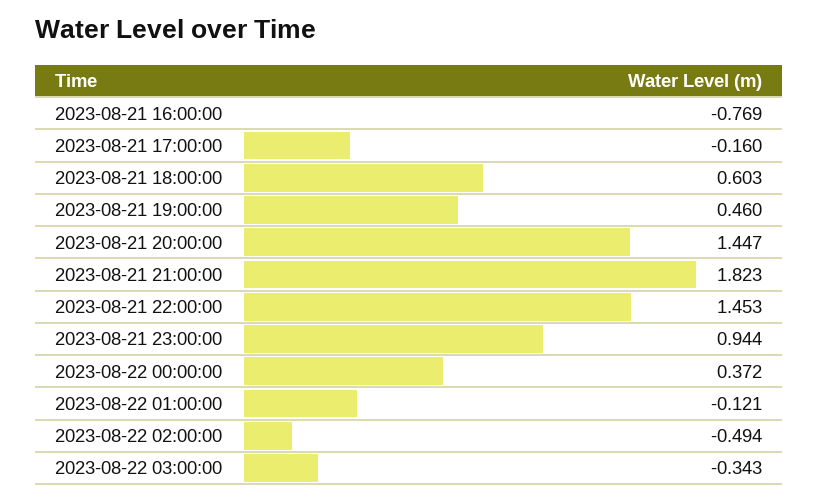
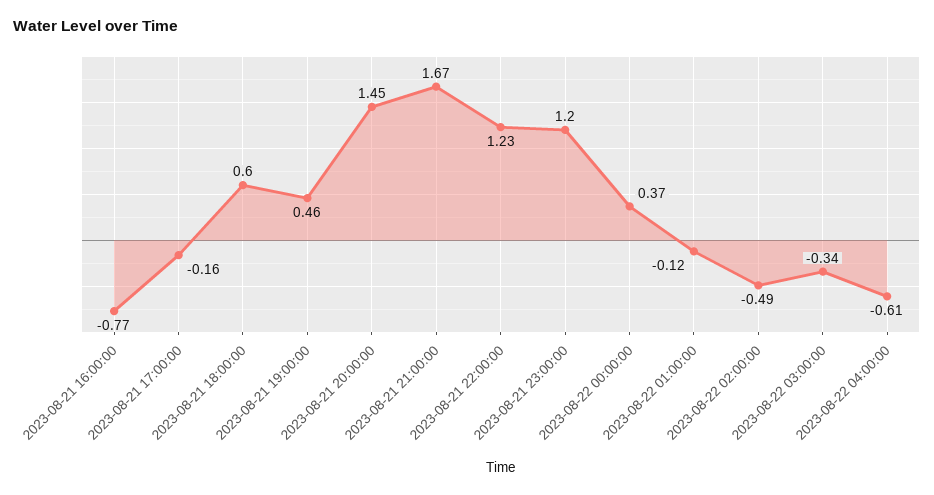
2023-08-21 21:00:00: 1.823 -> 1.67
2023-08-21 22:00:00: 1.453 -> 1.23
2023-08-21 23:00:00: 0.944 -> 1.2
2023-08-22 04:00:00: none -> -0.61

